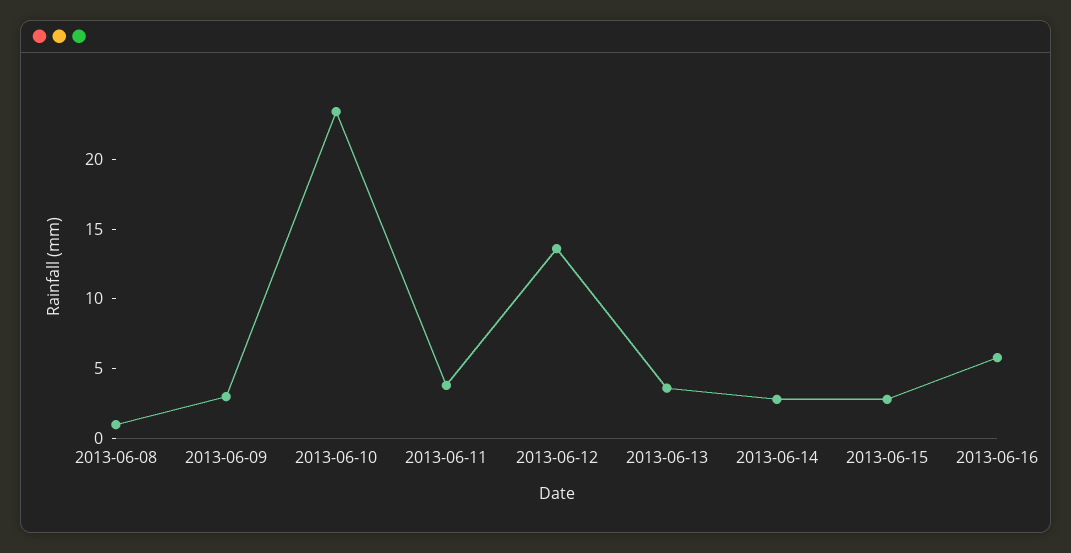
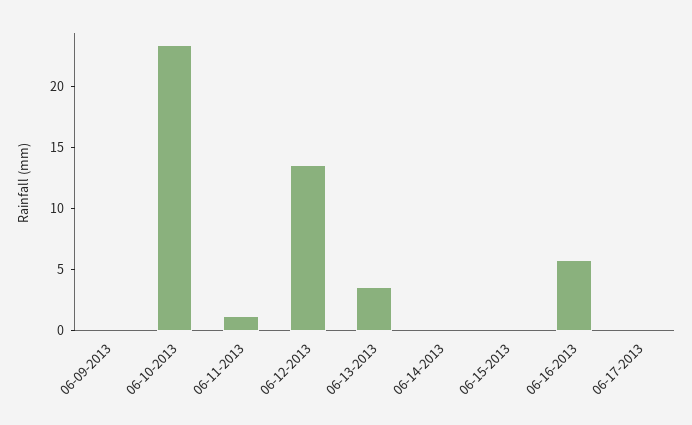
2013-06-08: 1 -> none
2013-06-09: 3 -> 0
2013-06-11: 4 -> 1
2013-06-14: 3 -> 0
2013-06-15: 3 -> 0
06-17-2013: none -> 0

